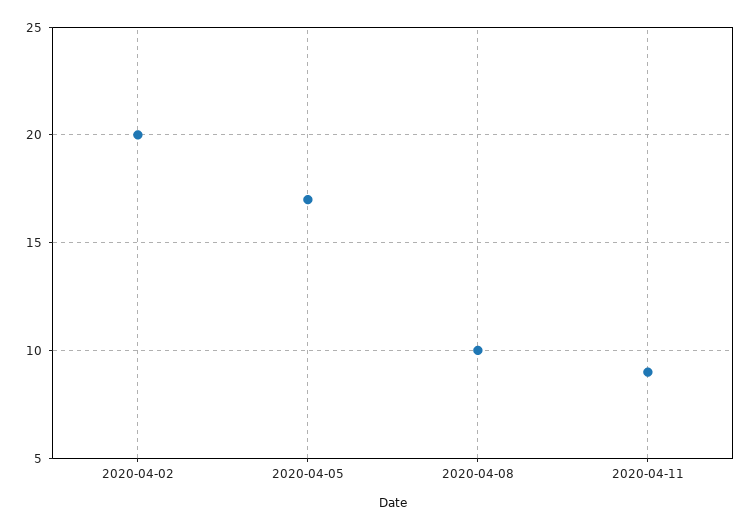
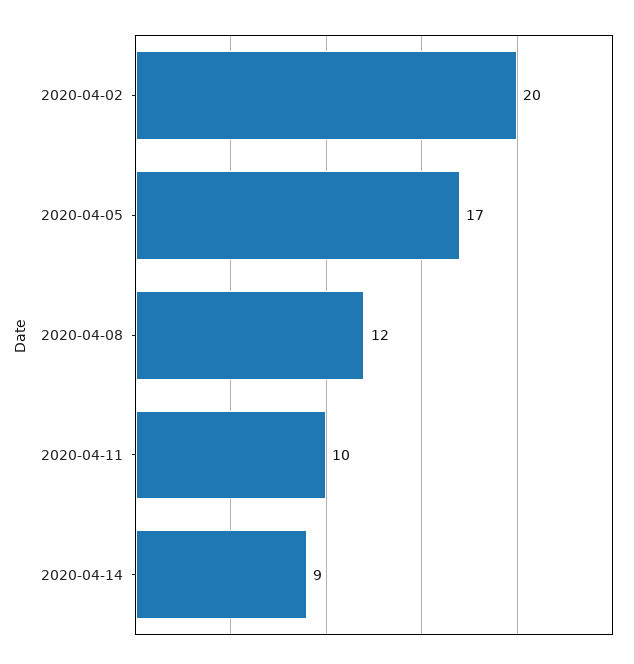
2020-04-08: 10 -> 12
2020-04-11: 9 -> 10
2020-04-14: none -> 9

